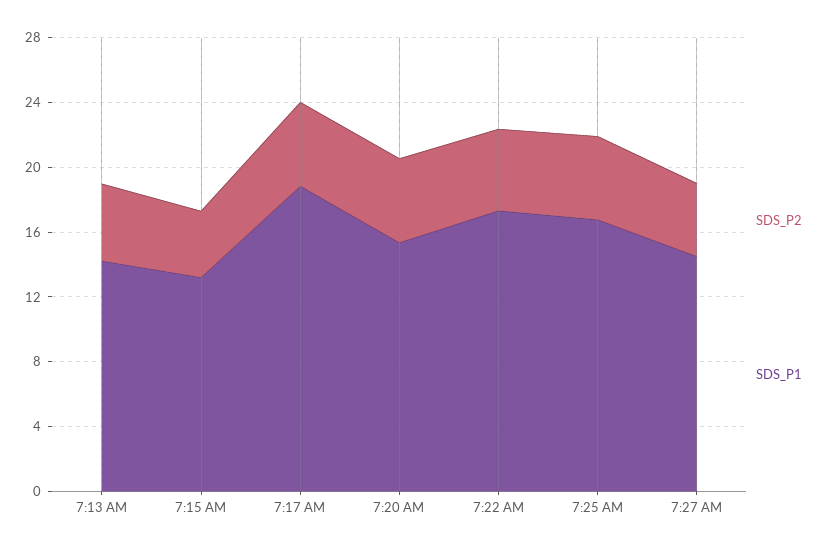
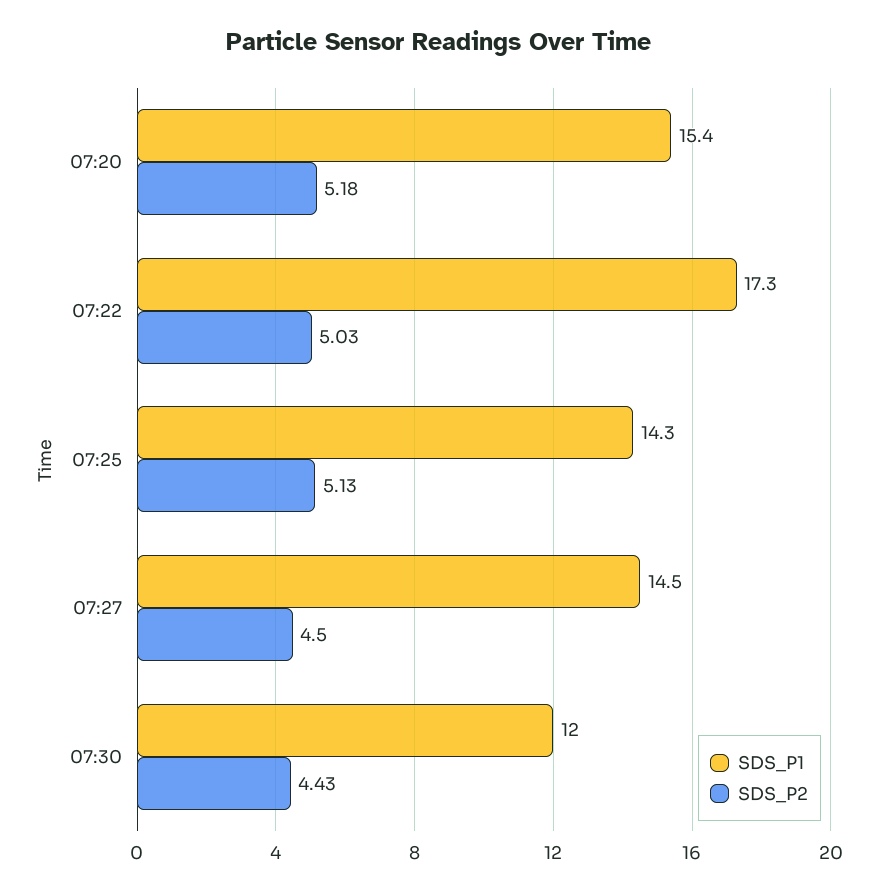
SDS_P2, 7:13 AM: 5 -> none
SDS_P1, 7:13 AM: 14 -> none
SDS_P2, 7:15 AM: 4 -> none
SDS_P1, 7:15 AM: 13 -> none
SDS_P2, 7:17 AM: 5 -> none
SDS_P1, 7:17 AM: 19 -> none
SDS_P1, 7:25 AM: 17 -> 14.3
SDS_P1, 07:30: none -> 12
SDS_P2, 07:30: none -> 4.43

